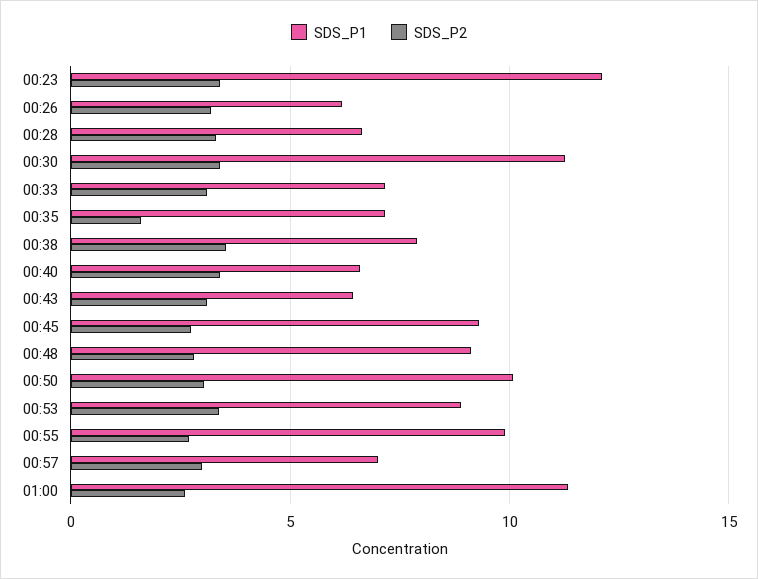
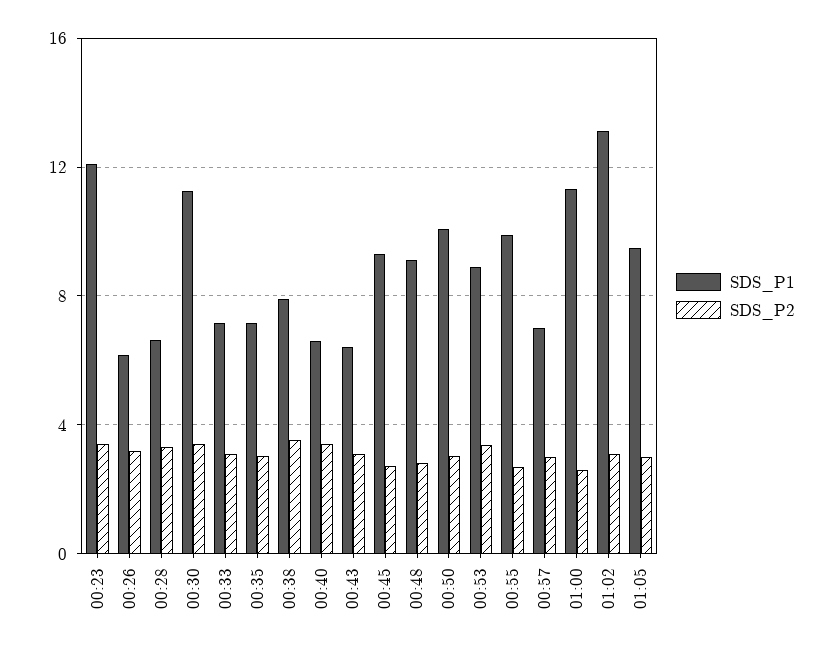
SDS_P2, 00:35: 1.5 -> 3
SDS_P1, 01:02: none -> 13
SDS_P2, 01:02: none -> 3
SDS_P1, 01:05: none -> 9.5
SDS_P2, 01:05: none -> 3

